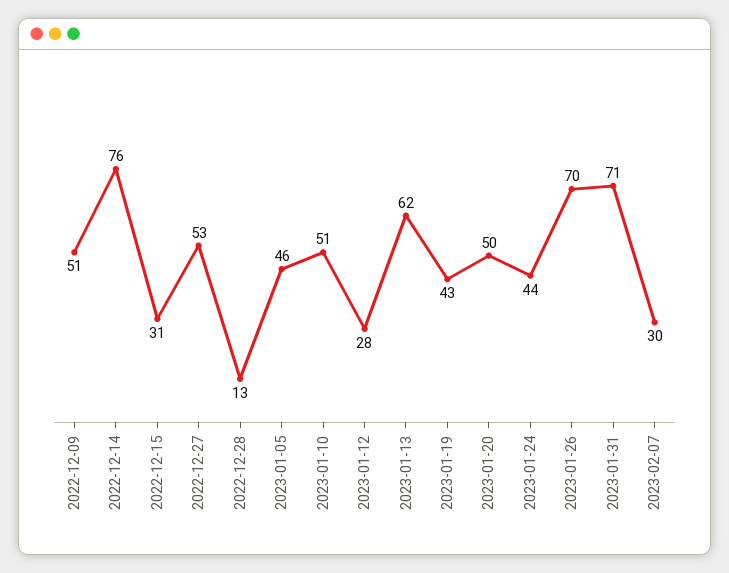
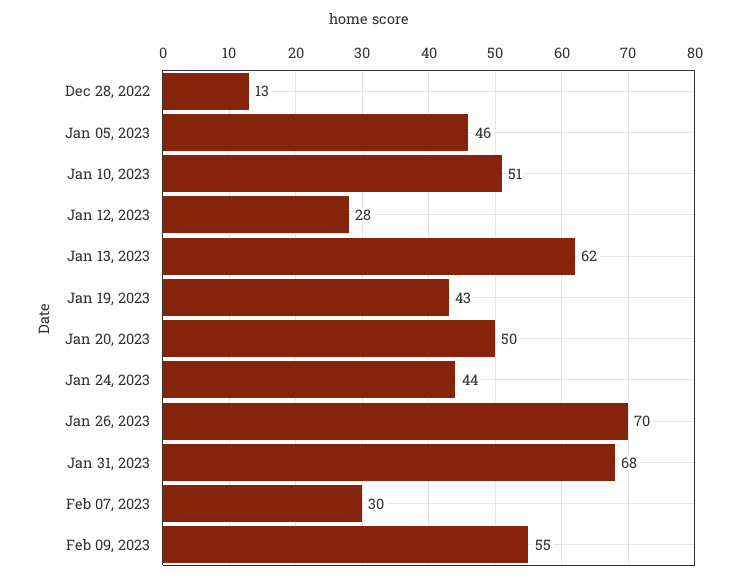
2022-12-09: 51 -> none
2022-12-14: 76 -> none
2022-12-15: 31 -> none
2022-12-27: 53 -> none
2023-01-31: 71 -> 68
Feb 09, 2023: none -> 55

